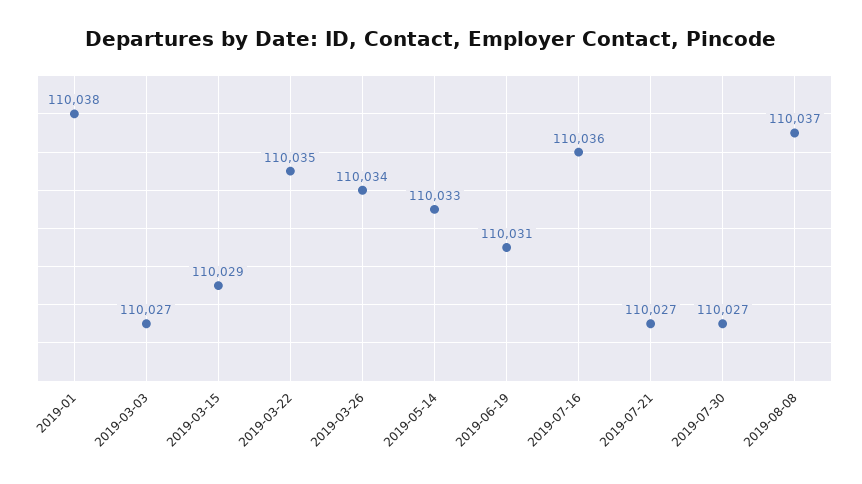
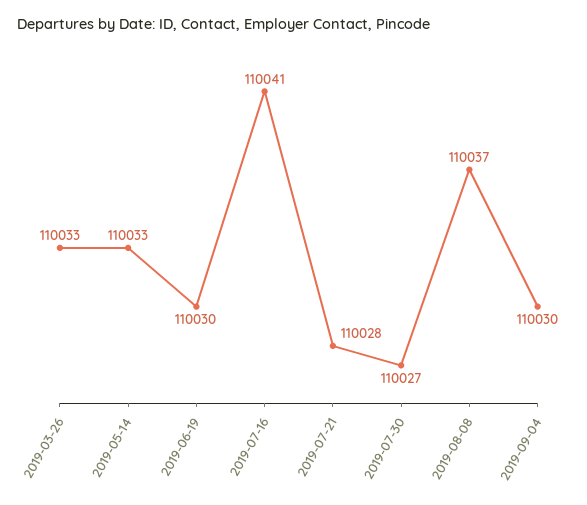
2019-01: 110038 -> none
2019-03-03: 110027 -> none
2019-03-15: 110029 -> none
2019-03-22: 110035 -> none
2019-03-26: 110034 -> 110033
2019-06-19: 110031 -> 110030
2019-07-16: 110036 -> 110041
2019-07-21: 110027 -> 110028
2019-09-04: none -> 110030

